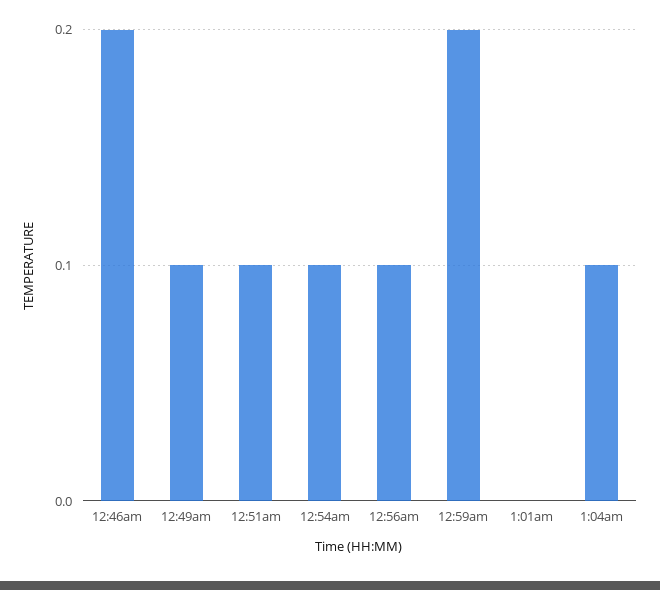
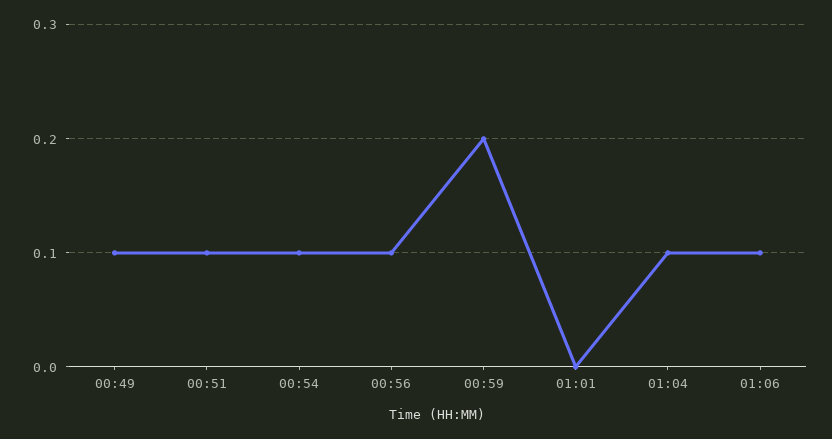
12:46am: 0.2 -> none
01:06: none -> 0.1

